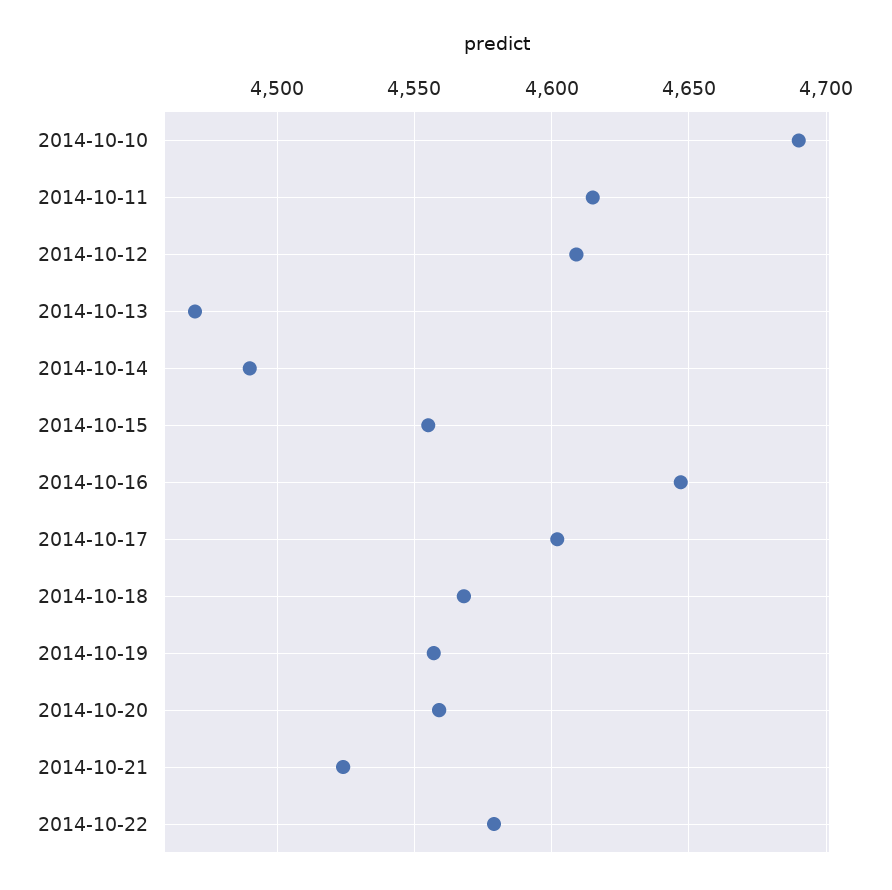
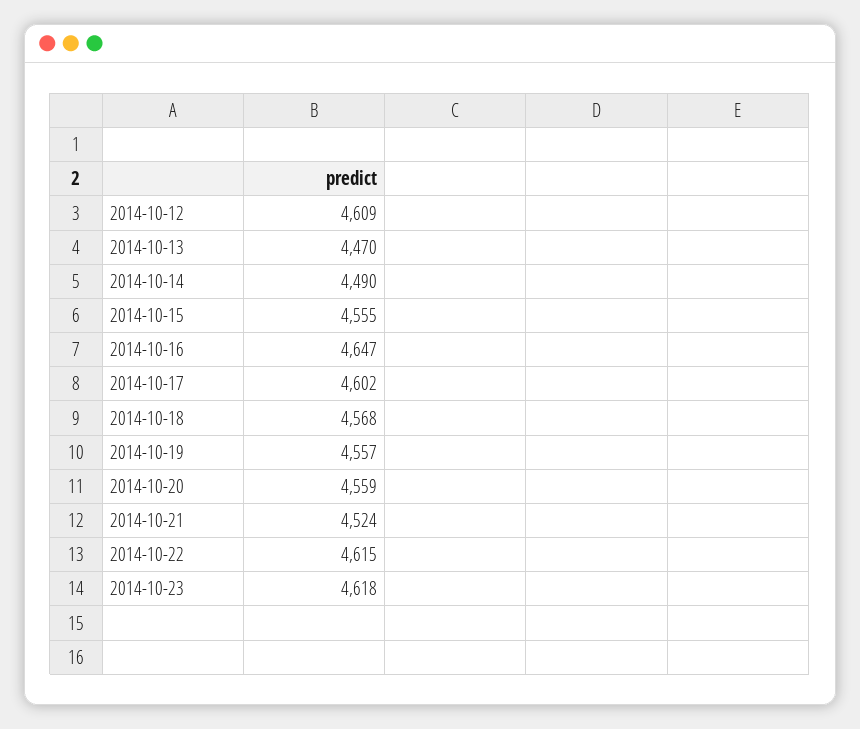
2014-10-10: 4690 -> none
2014-10-11: 4615 -> none
2014-10-22: 4580 -> 4615
2014-10-23: none -> 4618

